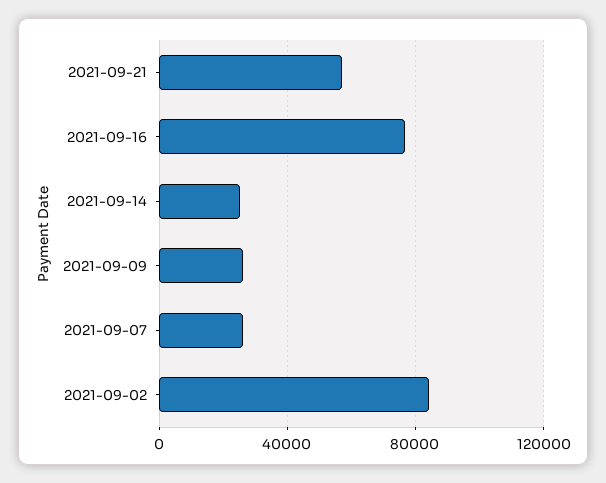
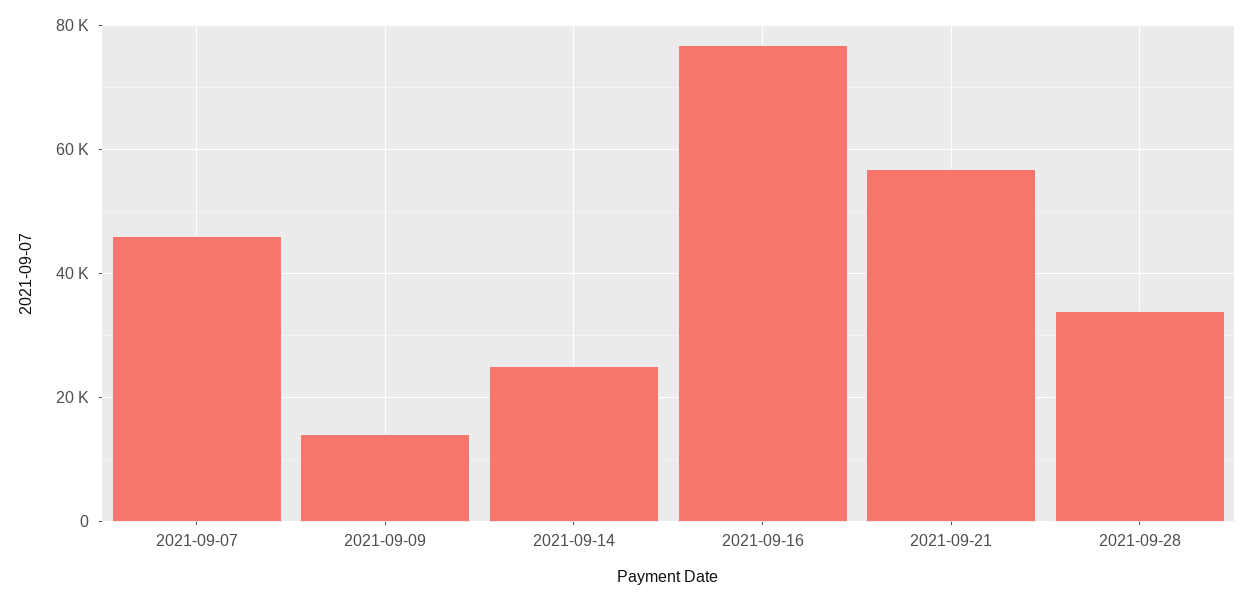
2021-09-09: 25000 -> 14000
2021-09-07: 25000 -> 46000
2021-09-02: 85000 -> none
2021-09-28: none -> 34000

